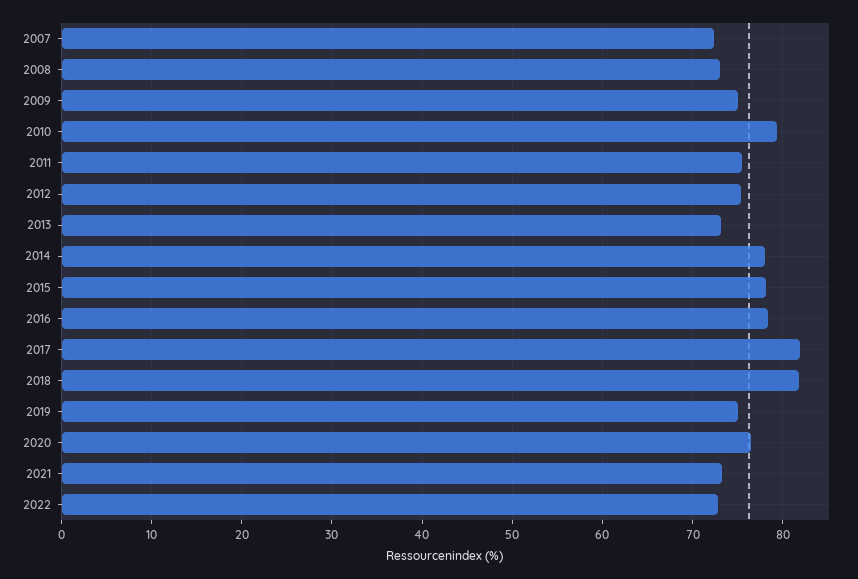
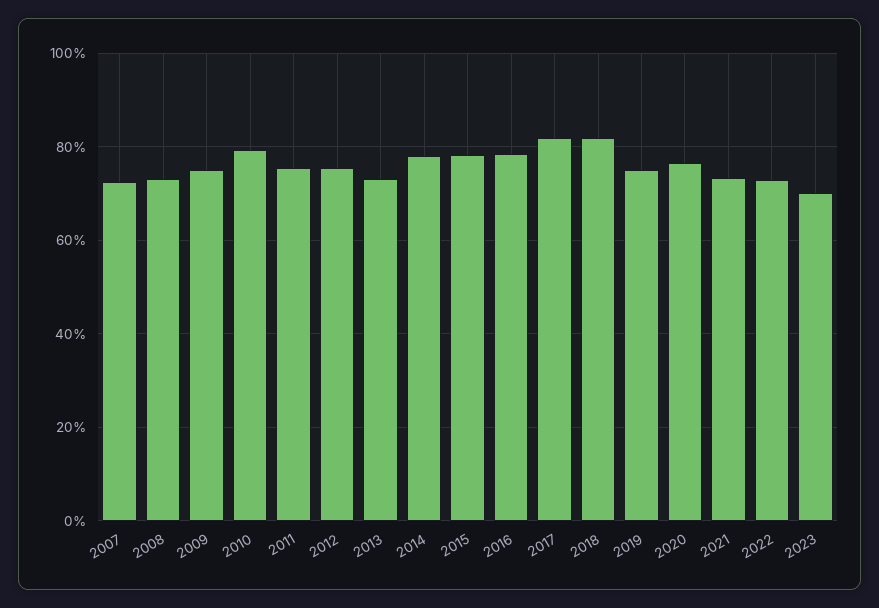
2023: none -> 70

